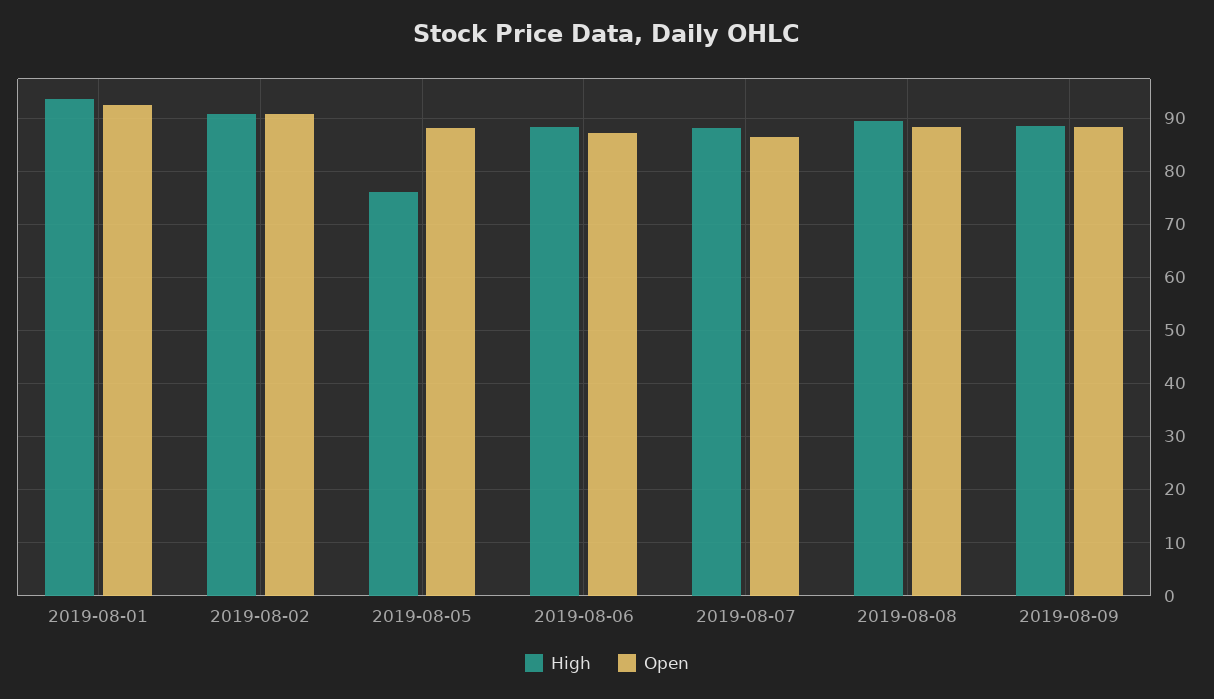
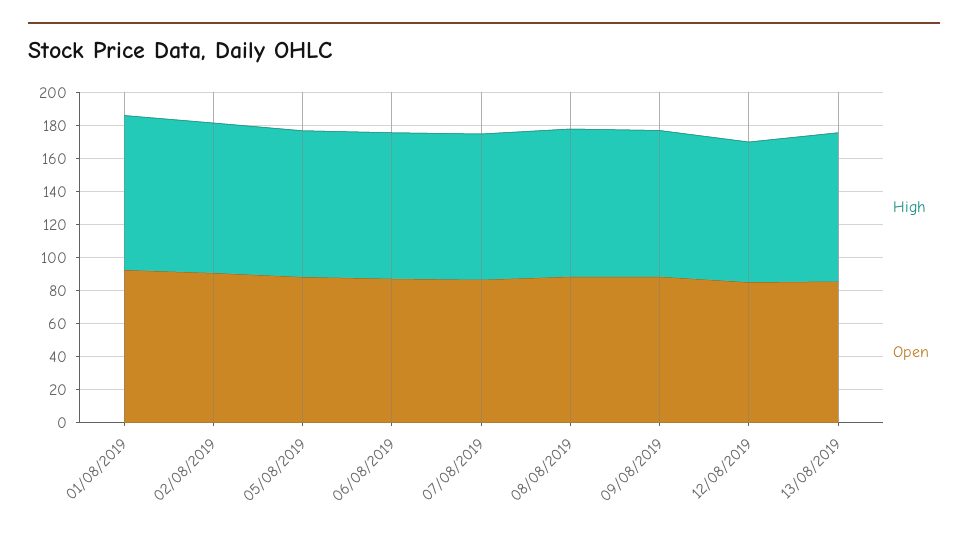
High, 2019-08-05: 76 -> 90
High, 12/08/2019: none -> 85
Open, 12/08/2019: none -> 85
High, 13/08/2019: none -> 90
Open, 13/08/2019: none -> 85

